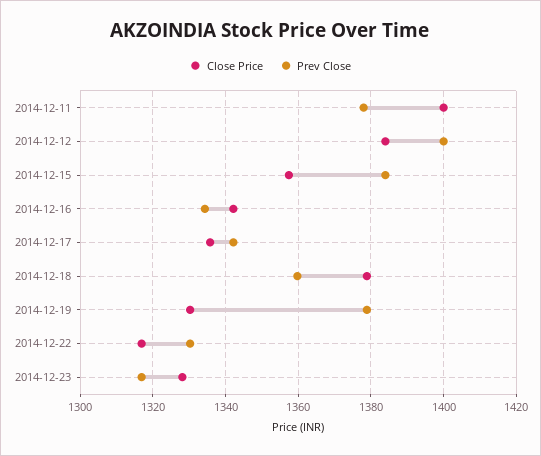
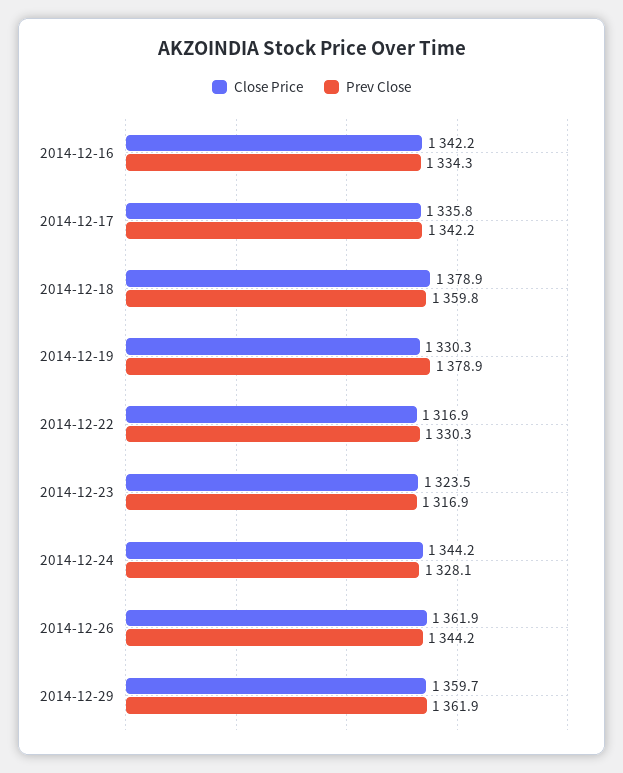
Close Price, 2014-12-11: 1400 -> none
Prev Close, 2014-12-11: 1378 -> none
Close Price, 2014-12-12: 1384 -> none
Prev Close, 2014-12-12: 1400 -> none
Close Price, 2014-12-15: 1358 -> none
Prev Close, 2014-12-15: 1384 -> none
Close Price, 2014-12-23: 1328 -> 1323.5
Close Price, 2014-12-24: none -> 1344.2
Prev Close, 2014-12-24: none -> 1328.1
Close Price, 2014-12-26: none -> 1361.9
Prev Close, 2014-12-26: none -> 1344.2
Close Price, 2014-12-29: none -> 1359.7
Prev Close, 2014-12-29: none -> 1361.9

